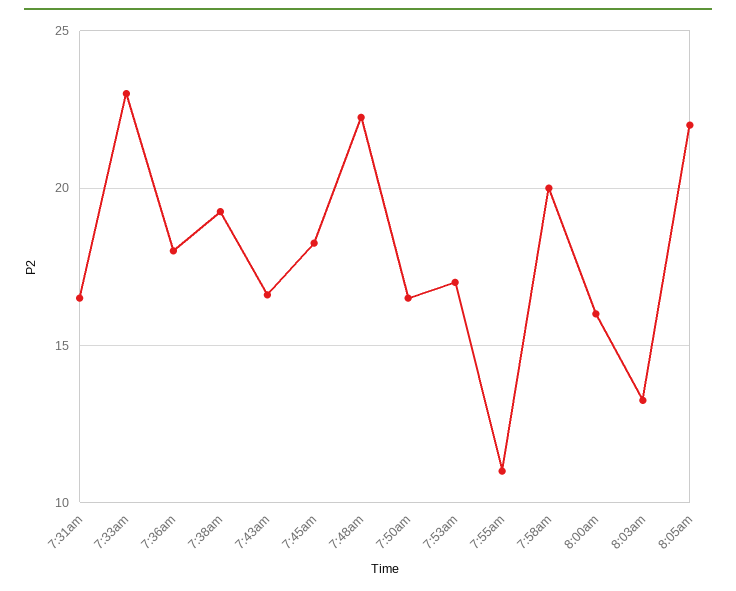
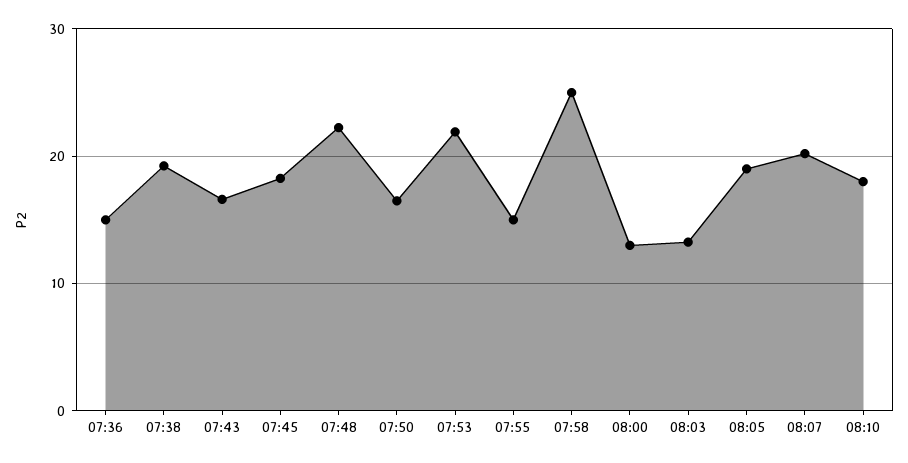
7:31am: 16.5 -> none
7:33am: 23 -> none
7:36am: 18 -> 15
7:53am: 17 -> 22
7:55am: 11 -> 15
7:58am: 20 -> 25
8:00am: 16 -> 13
8:05am: 22 -> 19
08:07: none -> 20
08:10: none -> 18

